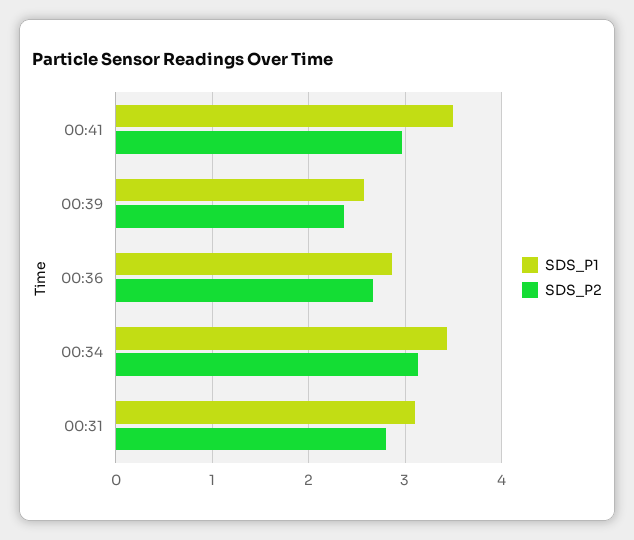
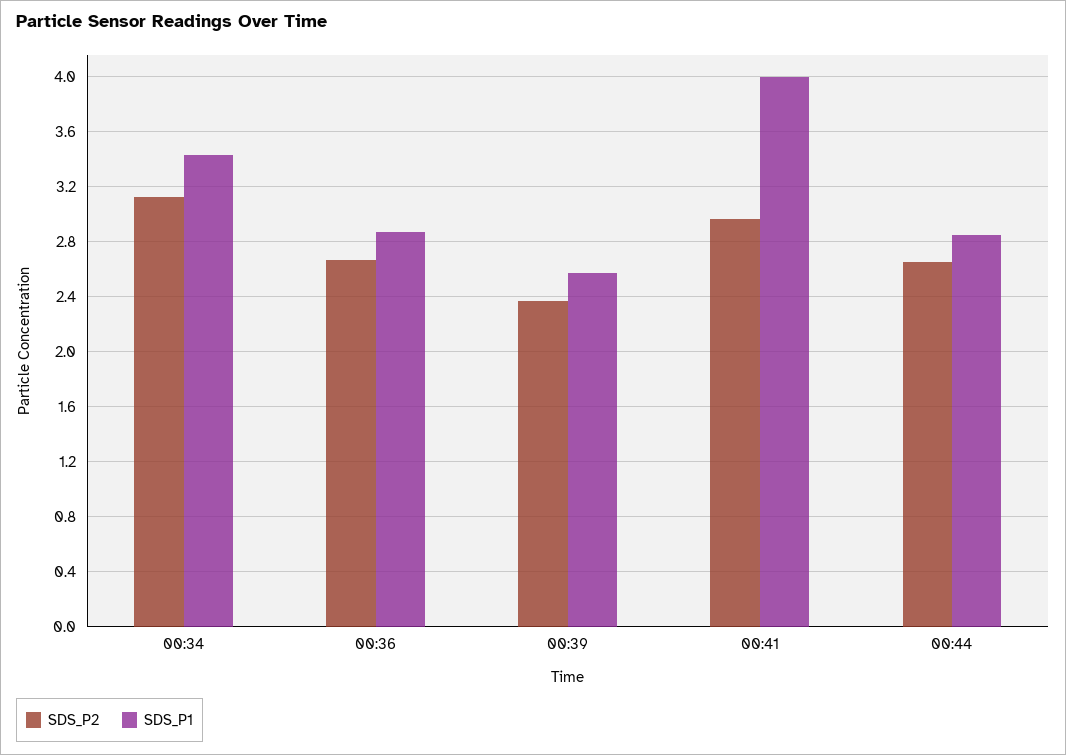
SDS_P1, 00:41: 3.5 -> 4
SDS_P1, 00:31: 3.1 -> none
SDS_P2, 00:31: 2.8 -> none
SDS_P2, 00:44: none -> 2.65
SDS_P1, 00:44: none -> 2.85

